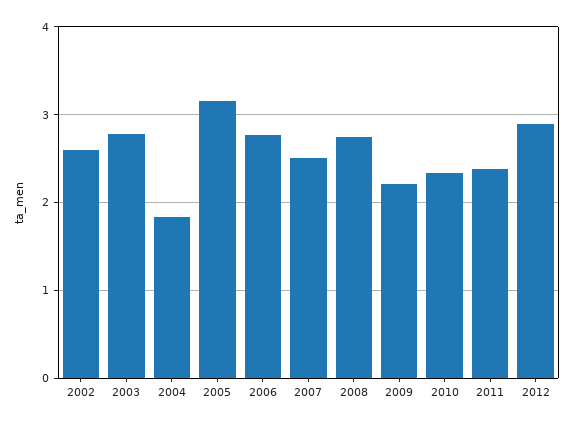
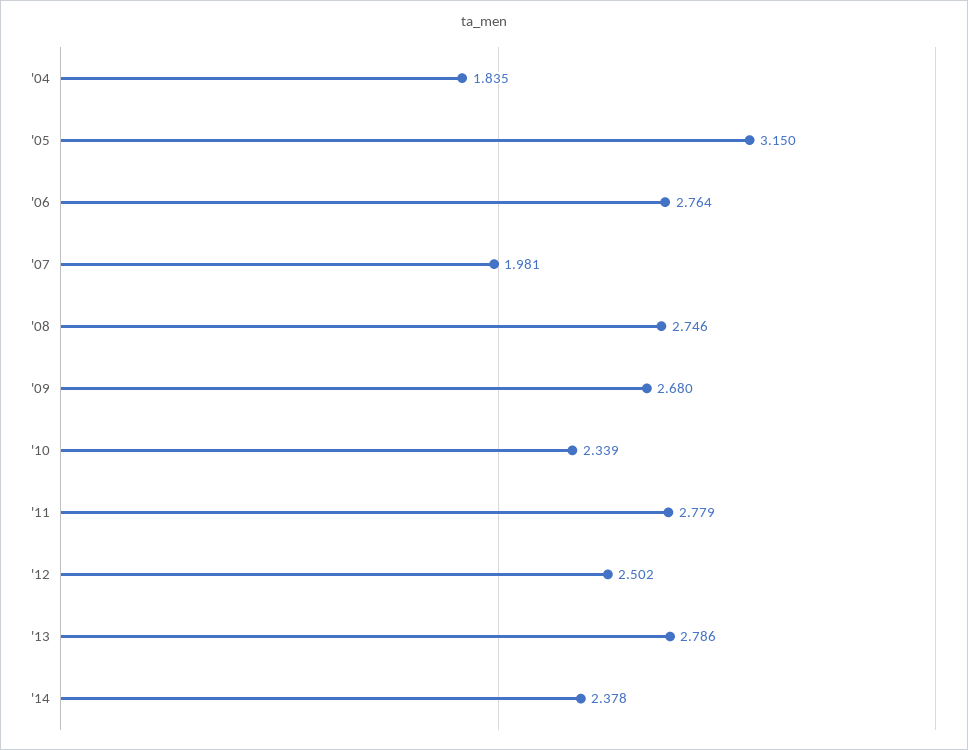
2002: 2.6 -> none
2003: 2.8 -> none
2007: 2.5 -> 1.981
2009: 2.2 -> 2.68
2011: 2.4 -> 2.779
2012: 2.9 -> 2.502
'13: none -> 2.786
'14: none -> 2.378

